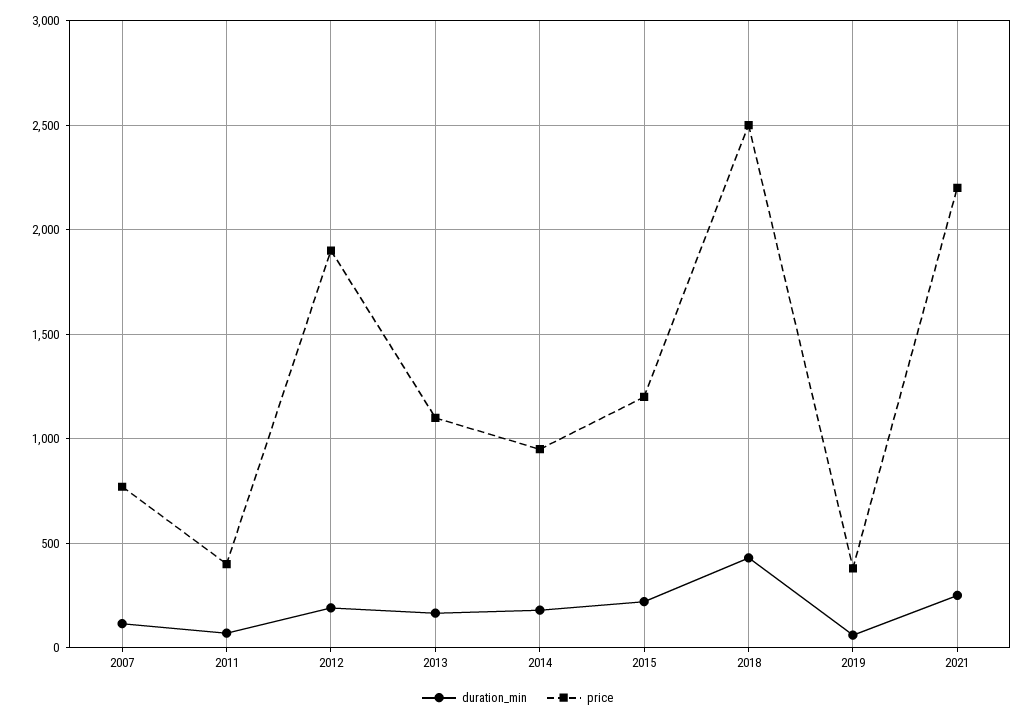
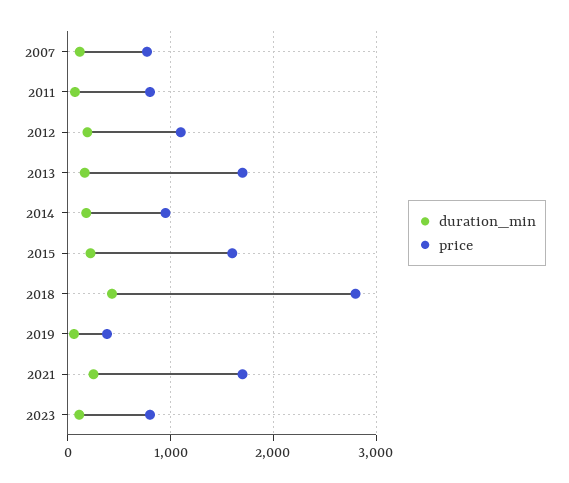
price, 2011: 400 -> 800
price, 2012: 1900 -> 1100
price, 2013: 1100 -> 1700
price, 2015: 1200 -> 1600
price, 2018: 2500 -> 2800
price, 2021: 2200 -> 1700
duration_min, 2023: none -> 100
price, 2023: none -> 800

